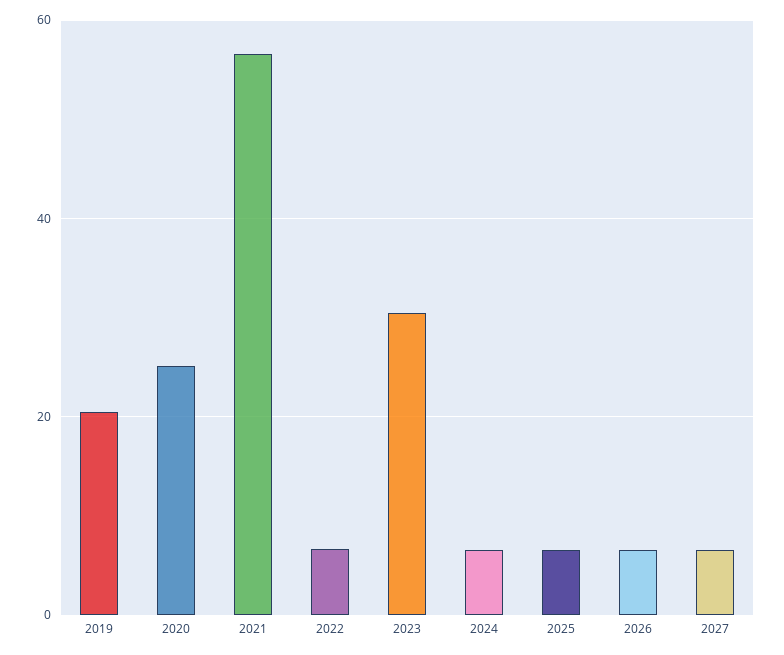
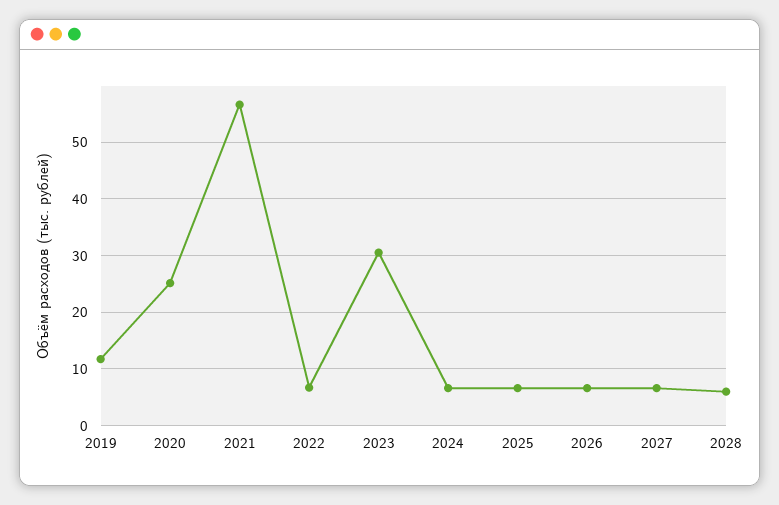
2019: 20 -> 12
2028: none -> 6

